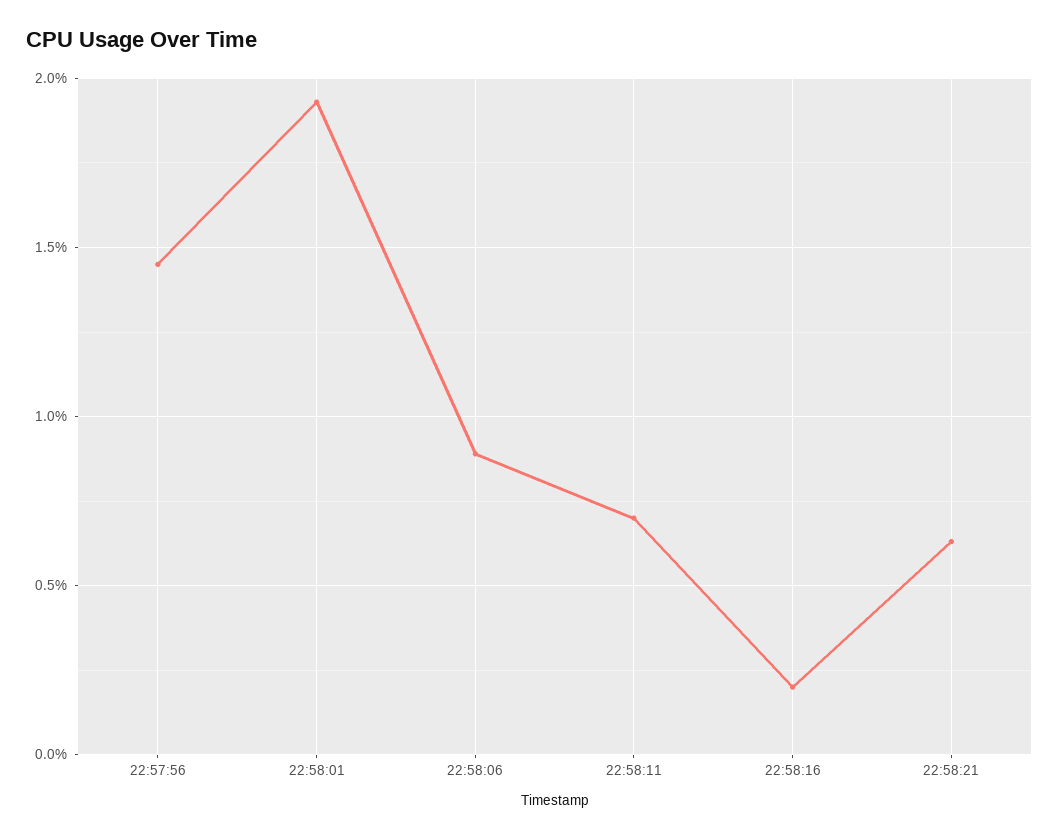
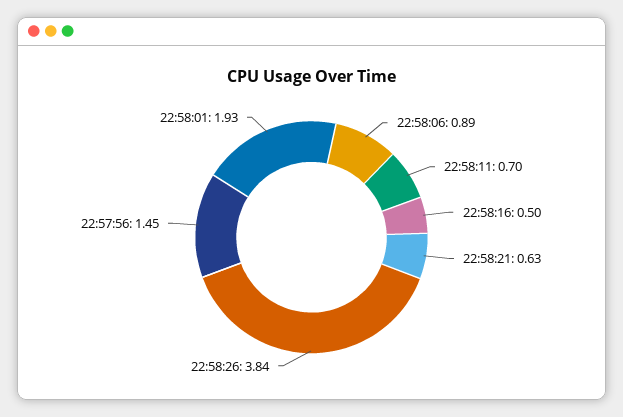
22:58:16: 0.2 -> 0.5
22:58:26: none -> 3.84

